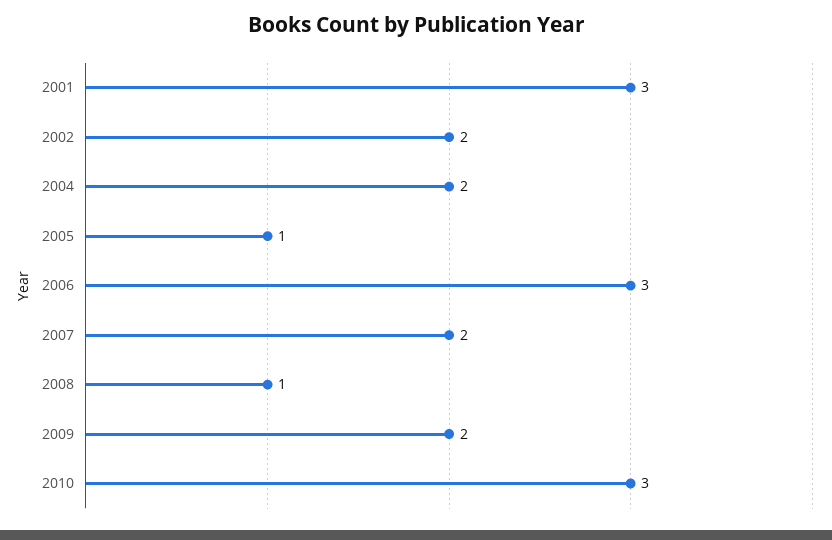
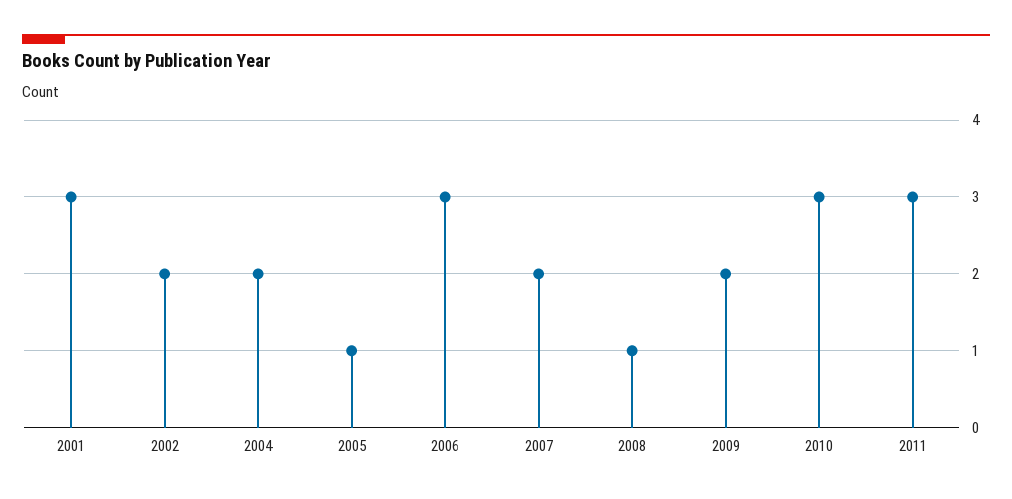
2011: none -> 3

